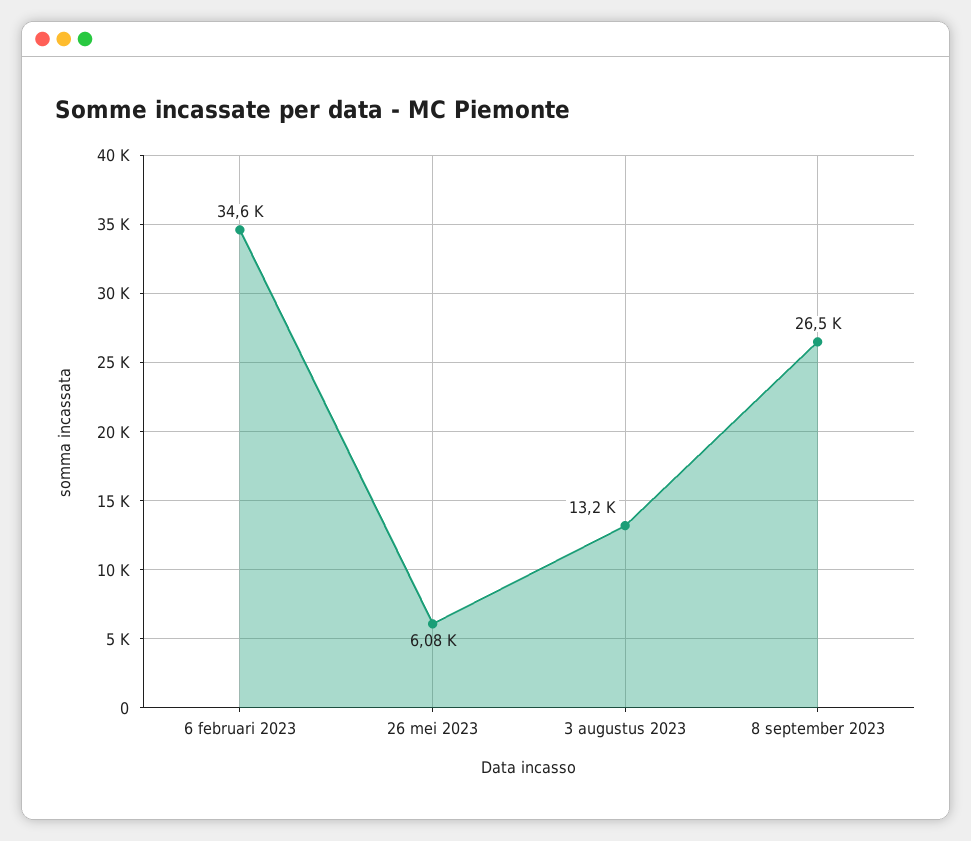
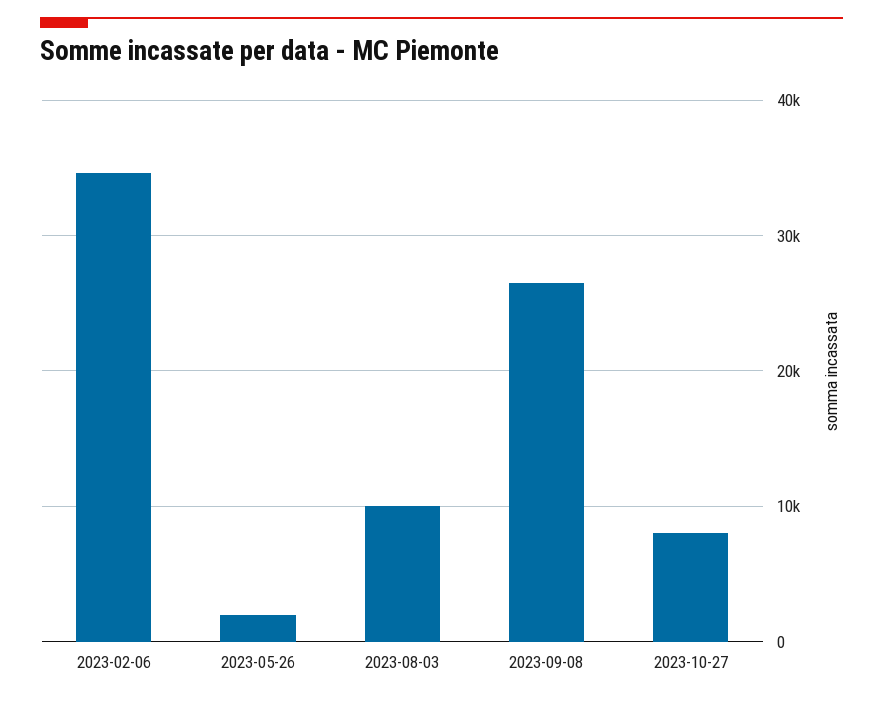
26 mei 2023: 6080 -> 2000
3 augustus 2023: 13200 -> 10000
2023-10-27: none -> 8000

